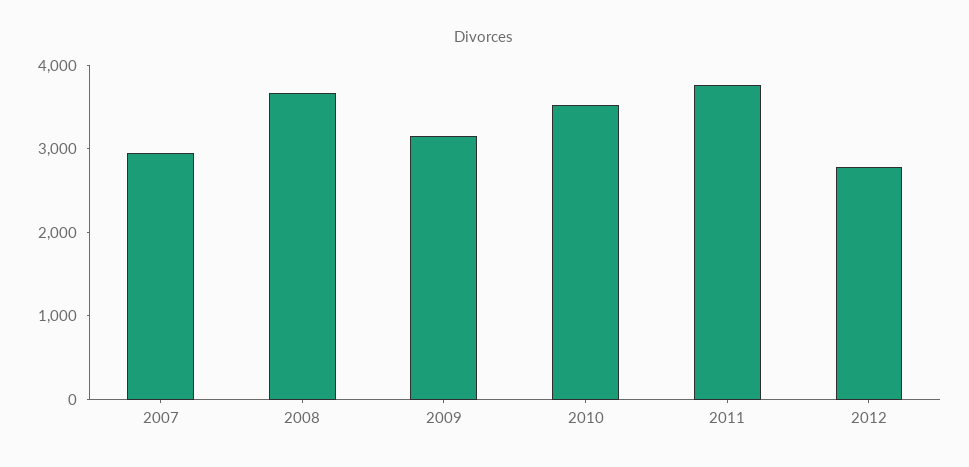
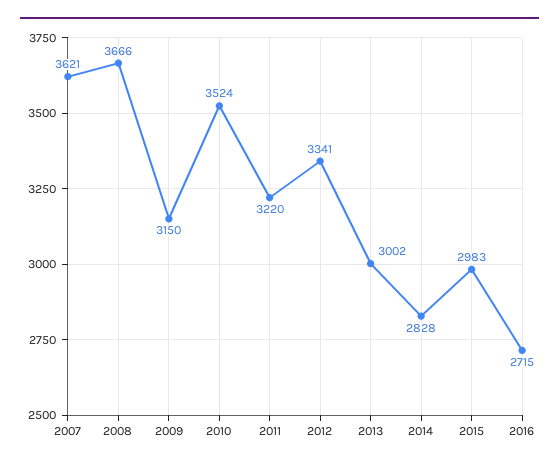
2007: 3000 -> 3621
2011: 3800 -> 3220
2012: 2800 -> 3341
2013: none -> 3002
2014: none -> 2828
2015: none -> 2983
2016: none -> 2715

